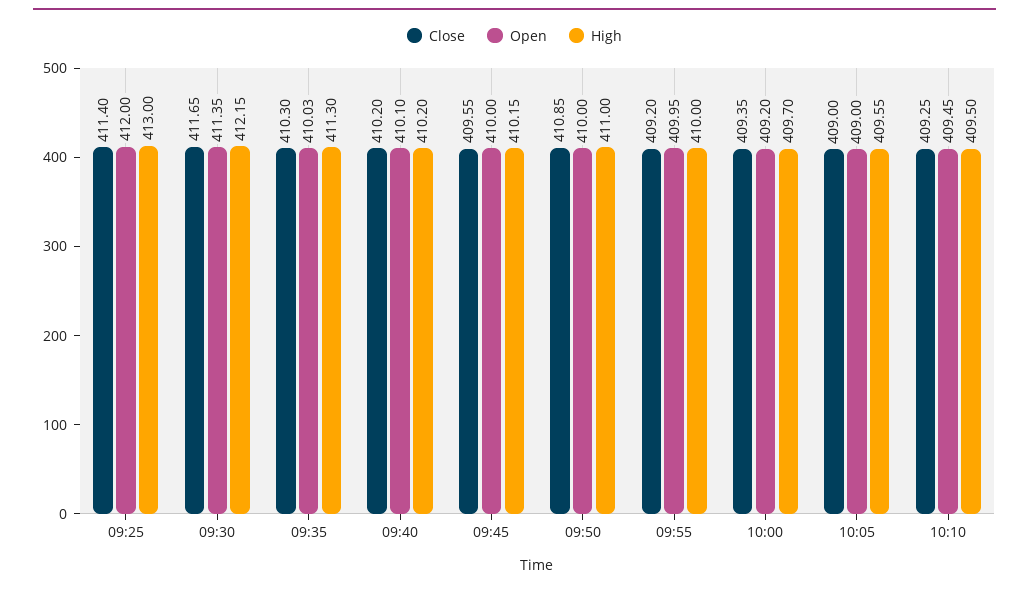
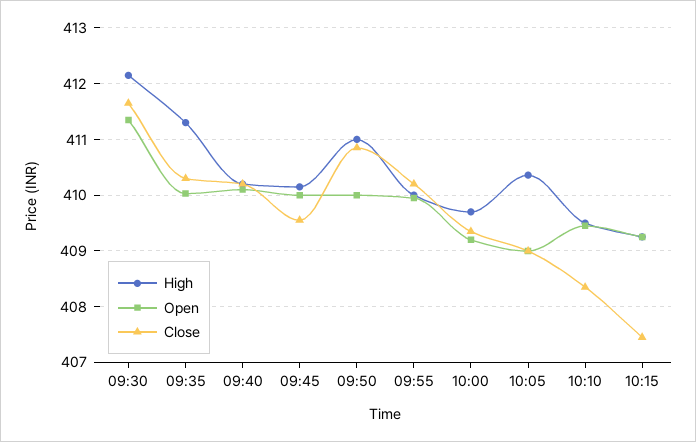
Close, 09:25: 411.4 -> none
Open, 09:25: 412 -> none
High, 09:25: 413 -> none
Close, 09:55: 409.2 -> 410.2
High, 10:05: 409.55 -> 410.4
Close, 10:10: 409.25 -> 408.4
High, 10:15: none -> 409.2
Open, 10:15: none -> 409.2
Close, 10:15: none -> 407.4

